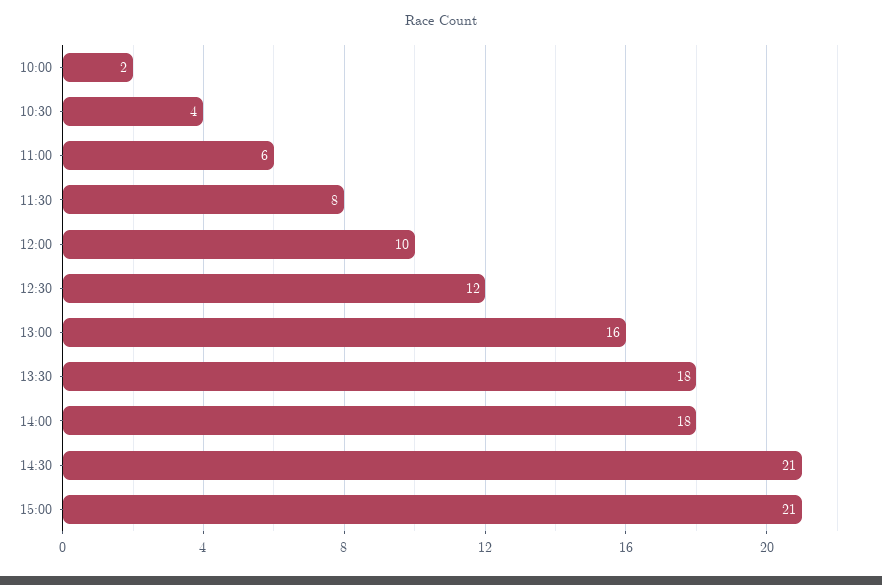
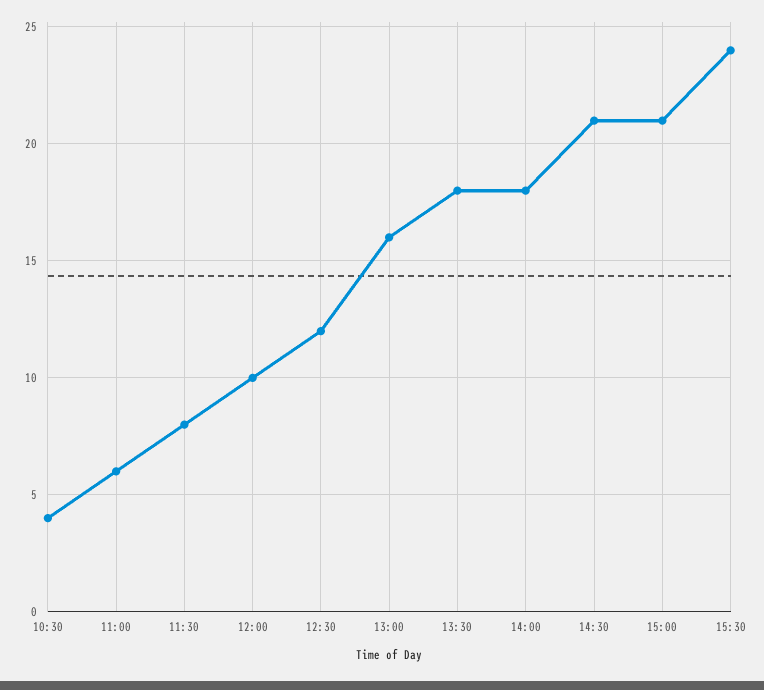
10:00: 2 -> none
15:30: none -> 24

